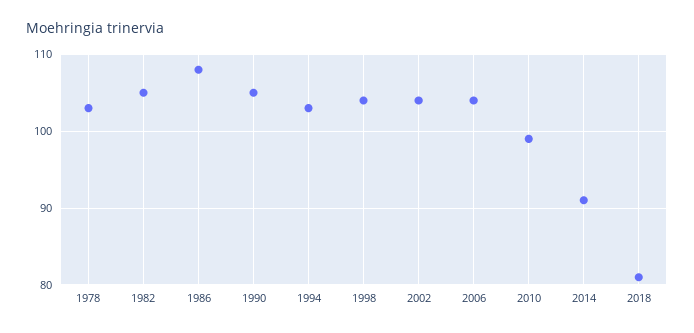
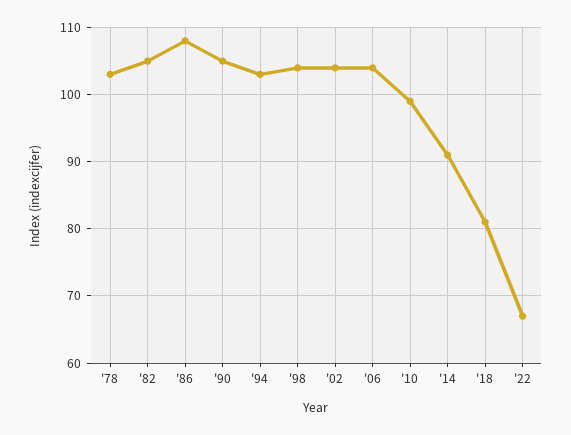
'22: none -> 67

